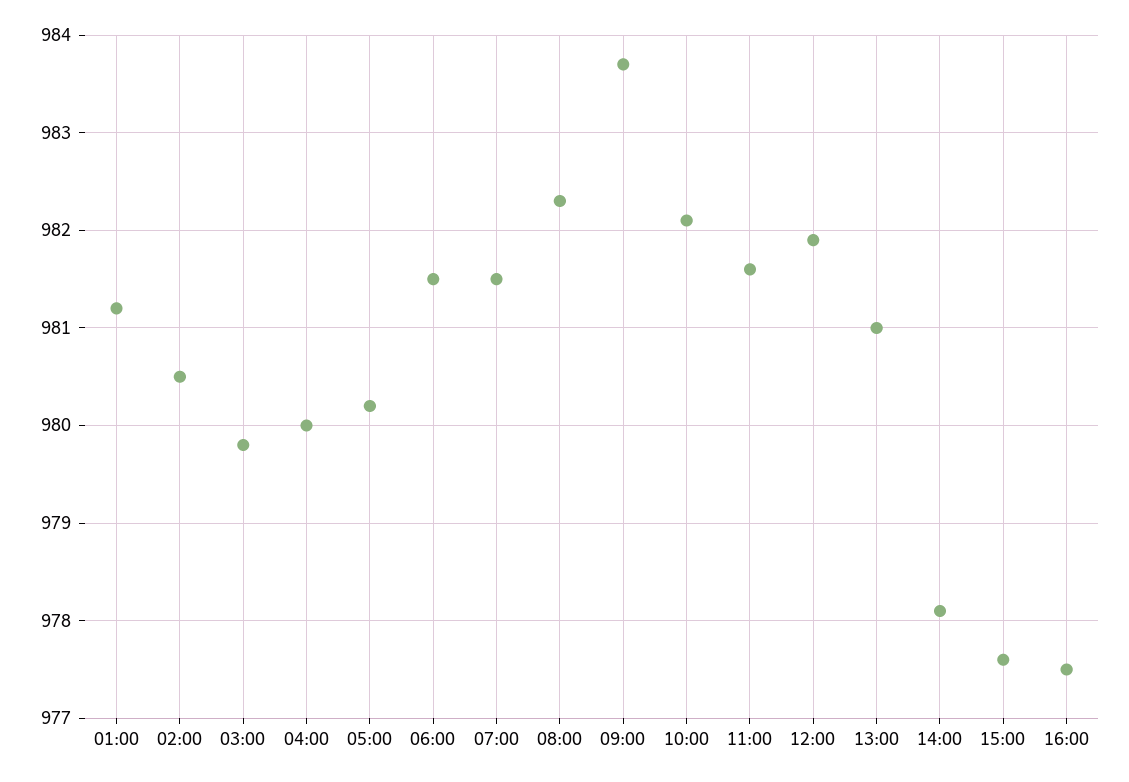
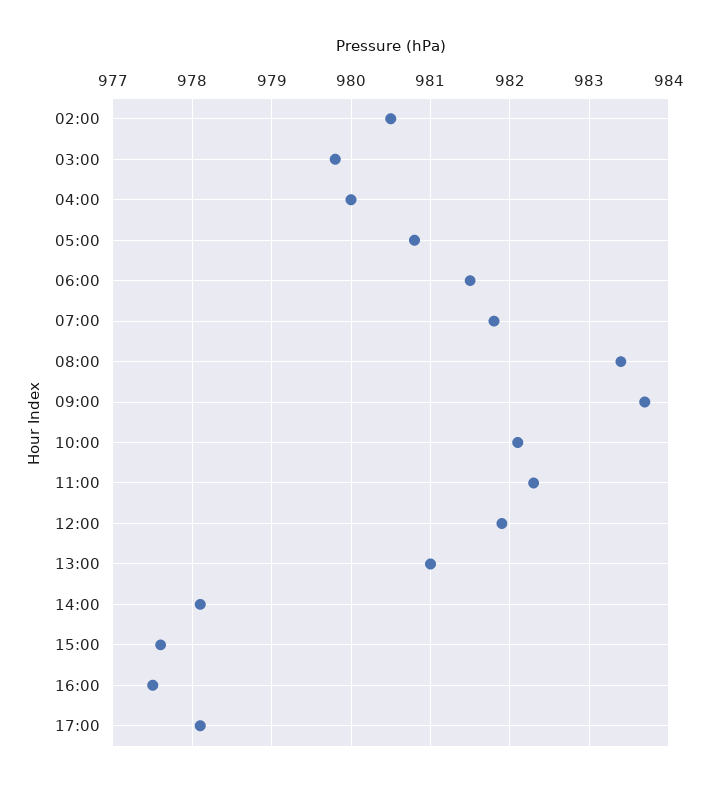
01:00: 981.2 -> none
05:00: 980.2 -> 980.8
07:00: 981.5 -> 981.8
08:00: 982.3 -> 983.4
11:00: 981.6 -> 982.3
17:00: none -> 978.1

